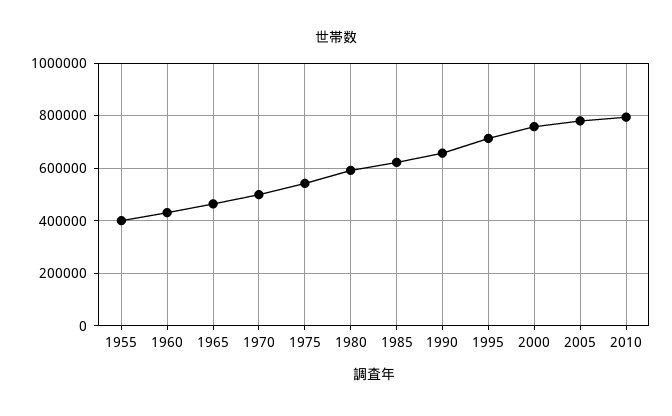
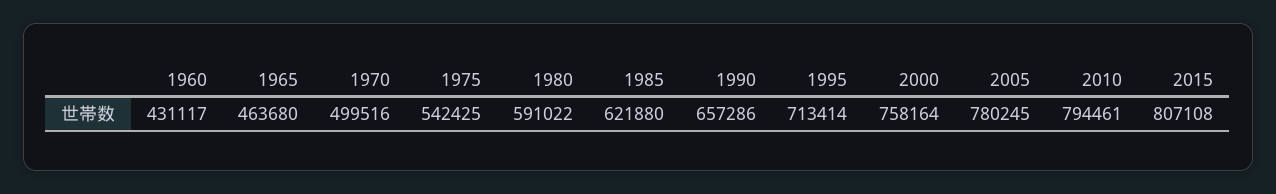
1955: 400000 -> none
2015: none -> 807108

